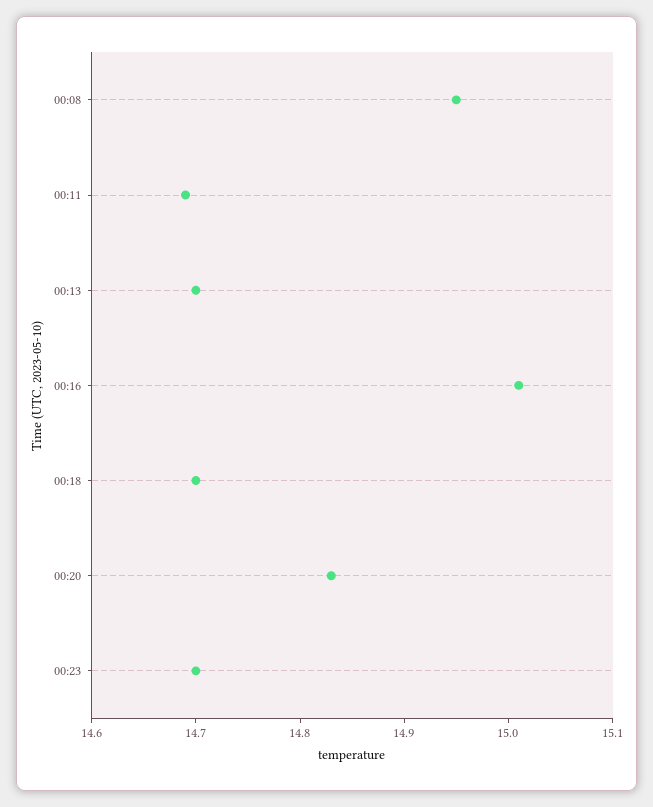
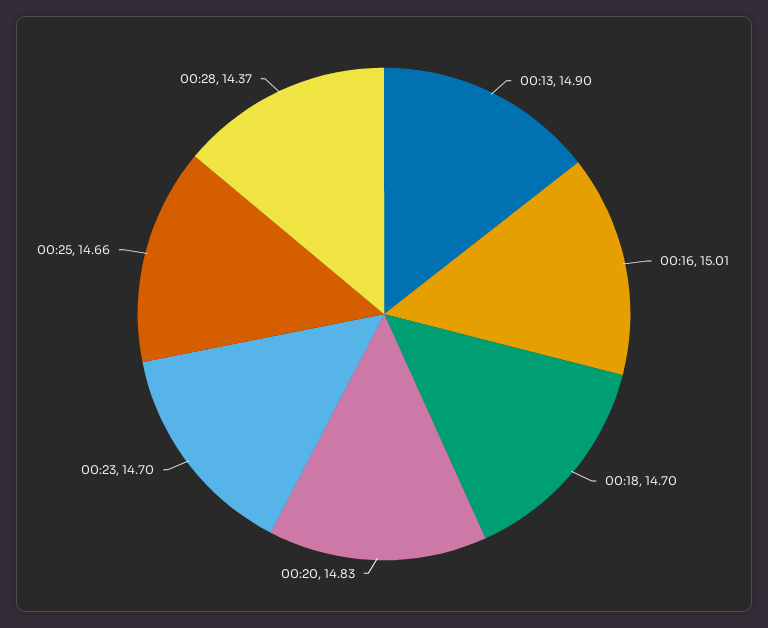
00:08: 14.95 -> none
00:11: 14.69 -> none
00:13: 14.7 -> 14.9
00:25: none -> 14.66
00:28: none -> 14.37

